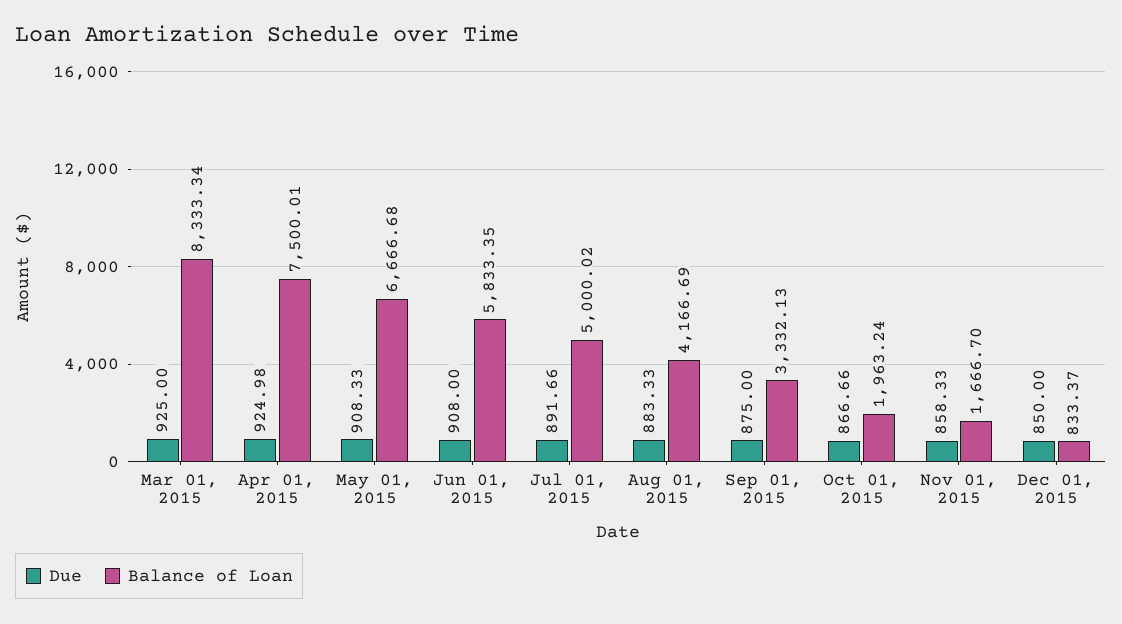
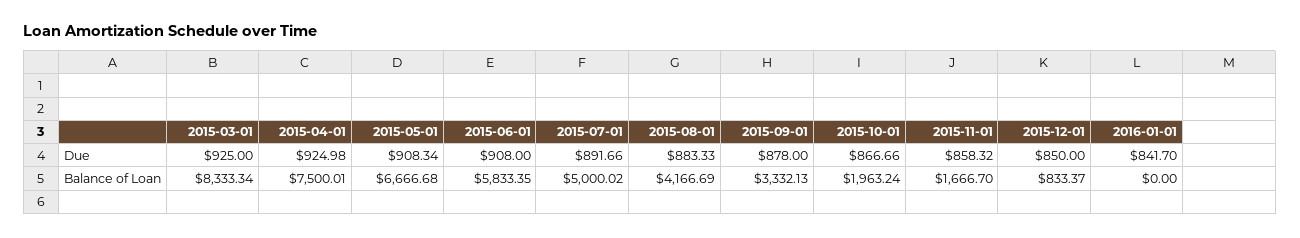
Due, May 01, 2015: 908.33 -> 908.34
Due, Sep 01, 2015: 875 -> 878
Due, Nov 01, 2015: 858.33 -> 858.32
Due, 2016-01-01: none -> 841.7
Balance of Loan, 2016-01-01: none -> 0

